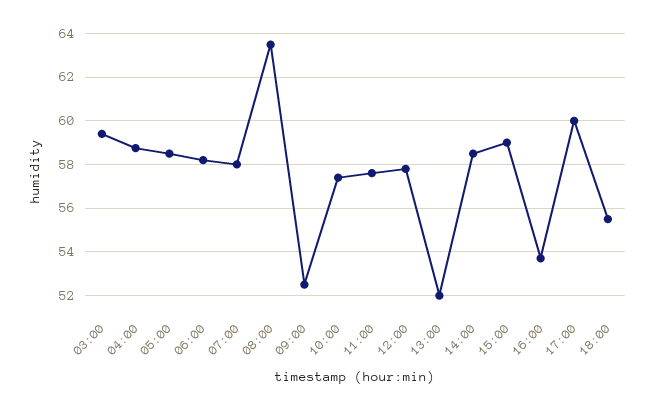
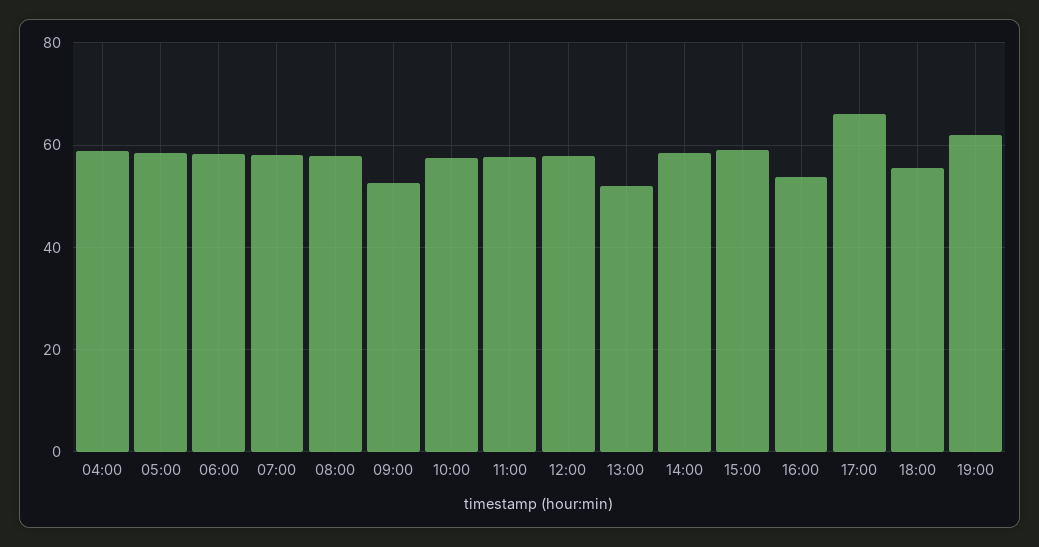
03:00: 59.5 -> none
08:00: 63.5 -> 58
17:00: 60 -> 66
19:00: none -> 62

